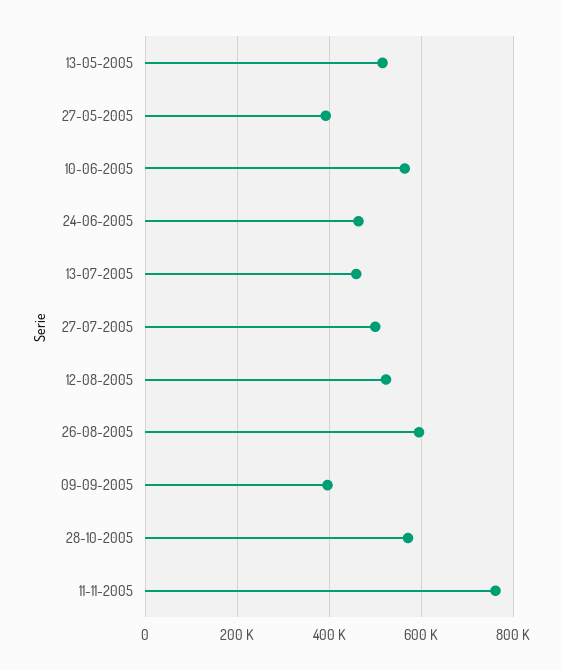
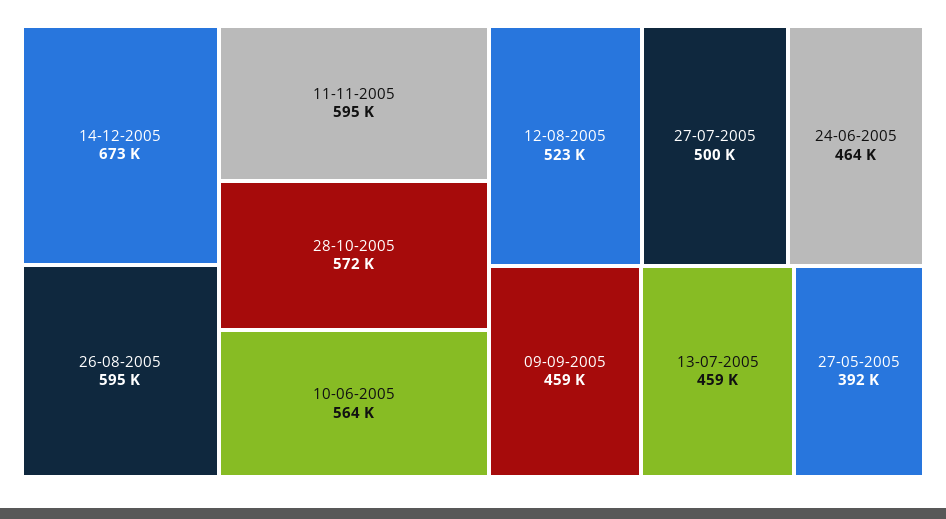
13-05-2005: 520000 -> none
09-09-2005: 400000 -> 459000
11-11-2005: 760000 -> 595000
14-12-2005: none -> 673000

